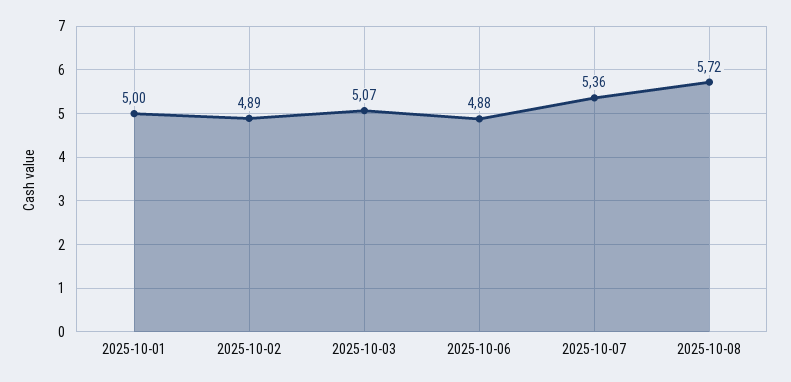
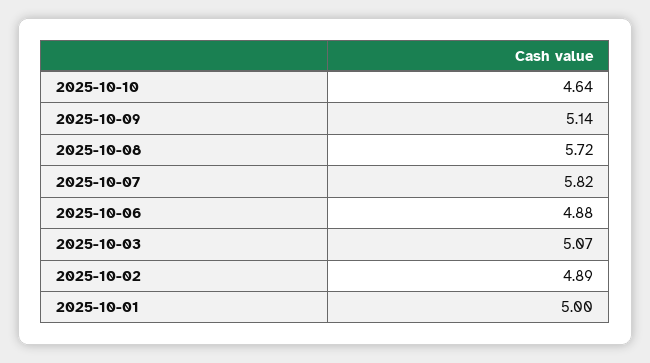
2025-10-07: 5.36 -> 5.82
2025-10-10: none -> 4.64
2025-10-09: none -> 5.14

